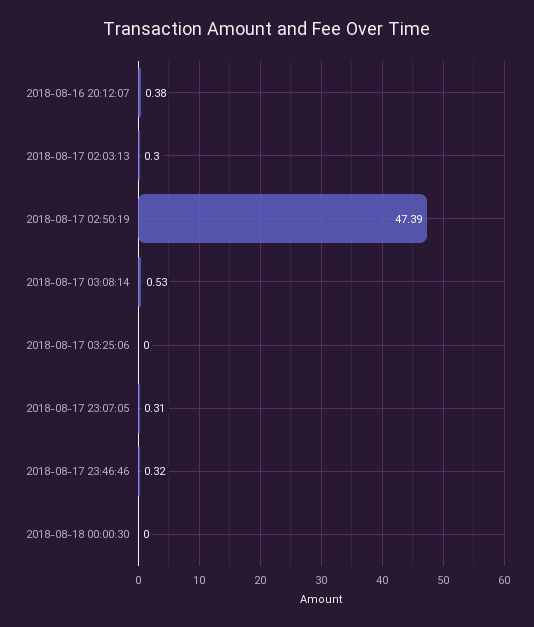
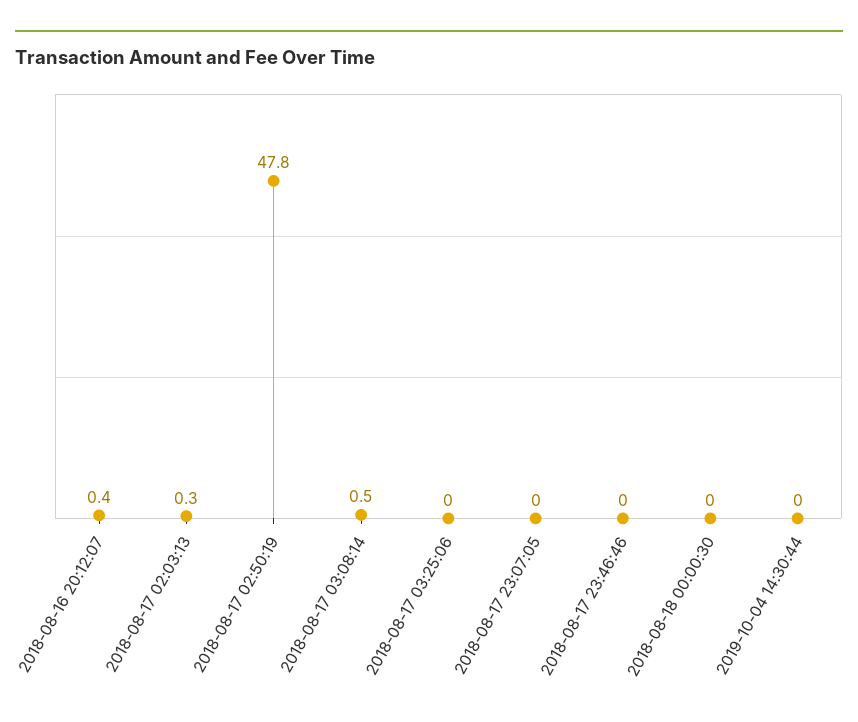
2018-08-17 02:50:19: 47.39 -> 47.8
2018-08-17 23:07:05: 0.31 -> 0
2018-08-17 23:46:46: 0.32 -> 0
2019-10-04 14:30:44: none -> 0

